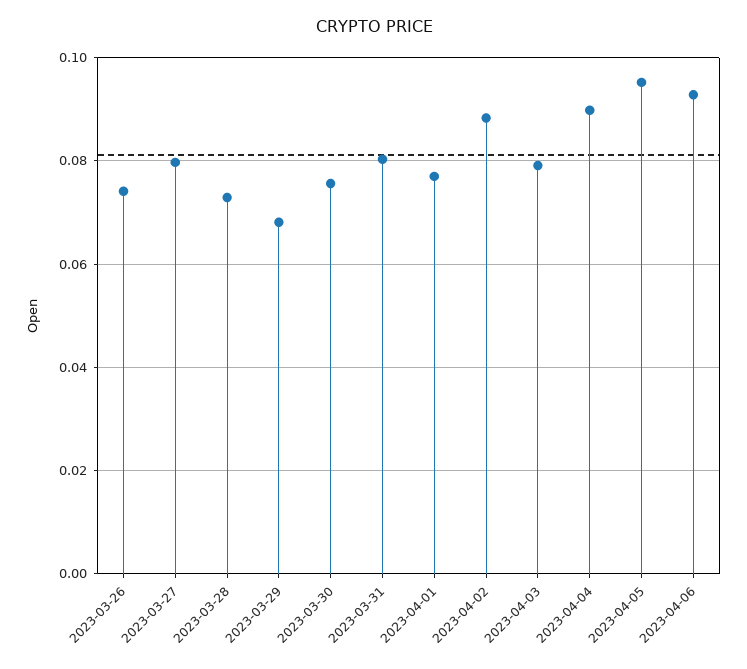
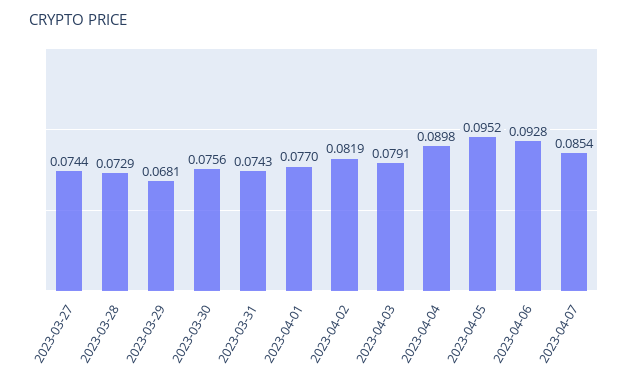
2023-03-26: 0.074 -> none
2023-03-27: 0.08 -> 0.0744
2023-03-31: 0.08 -> 0.0743
2023-04-02: 0.088 -> 0.0819
2023-04-07: none -> 0.0854

